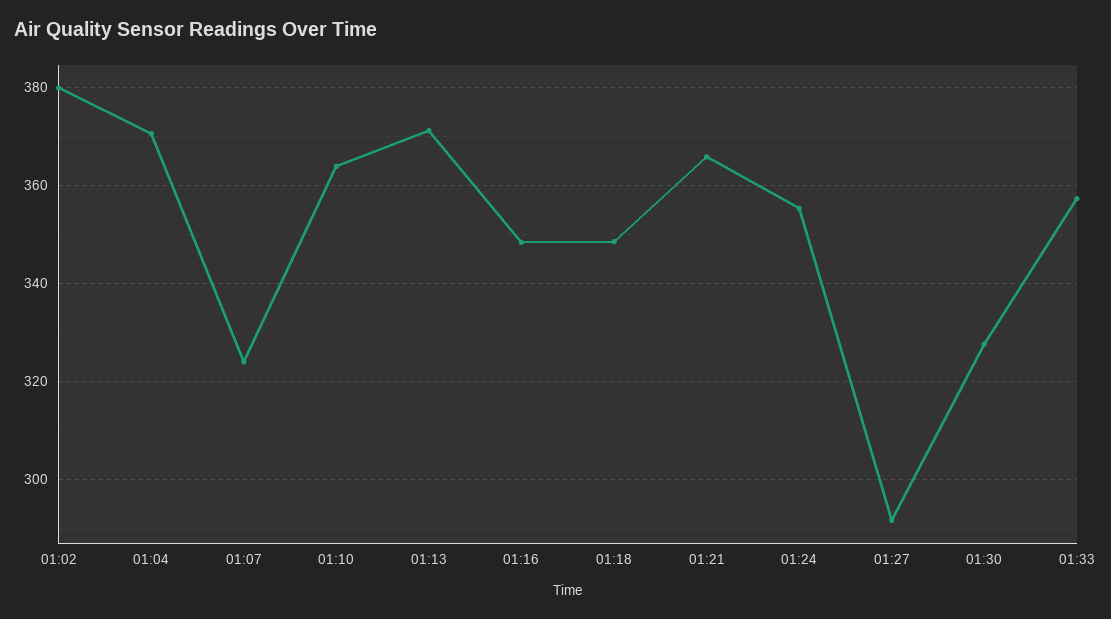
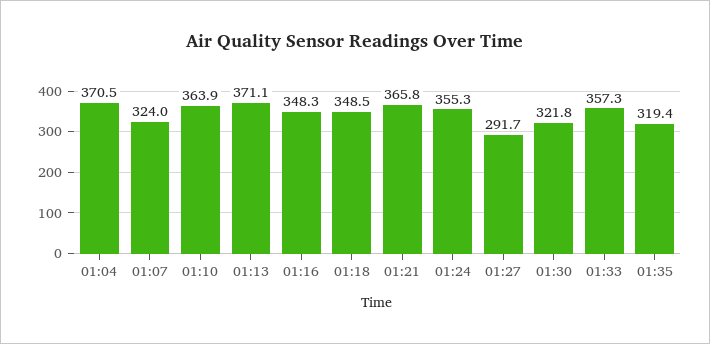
01:02: 380 -> none
01:30: 328 -> 321.8
01:35: none -> 319.4

